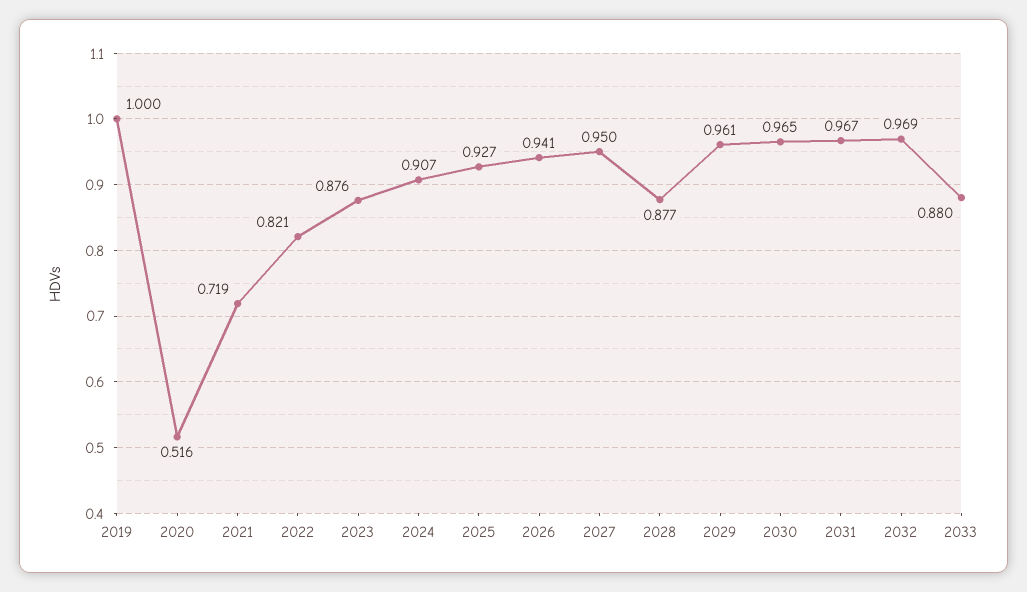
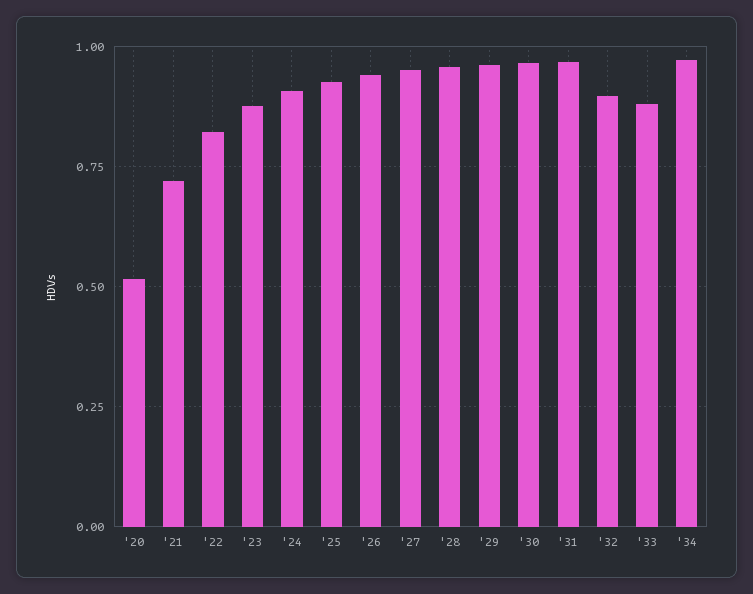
2019: 1 -> none
2028: 0.877 -> 0.95
2032: 0.969 -> 0.9
'34: none -> 0.975

